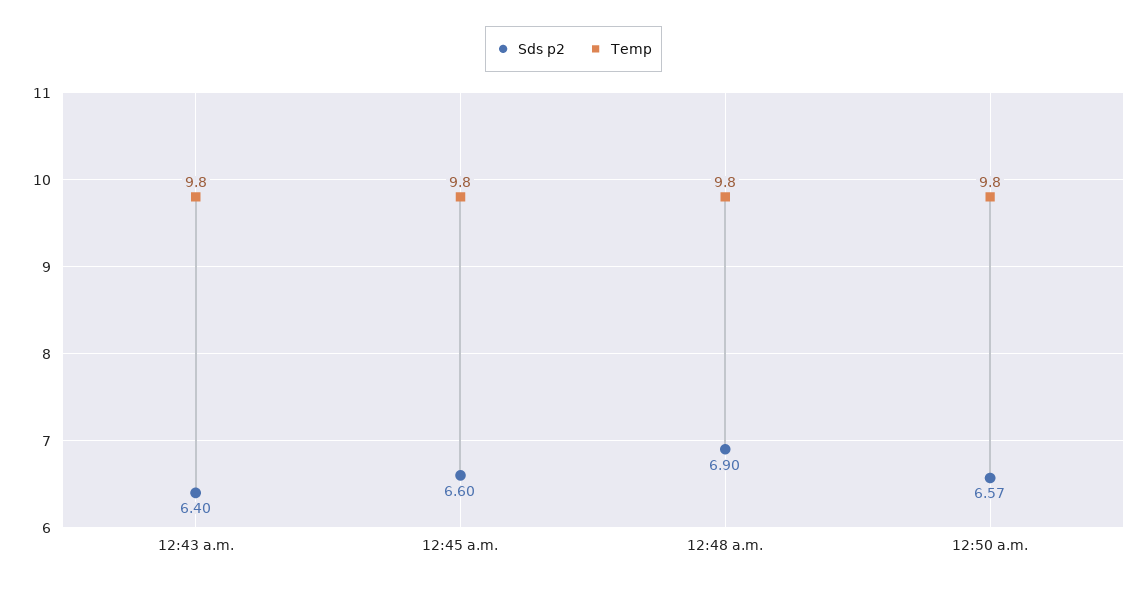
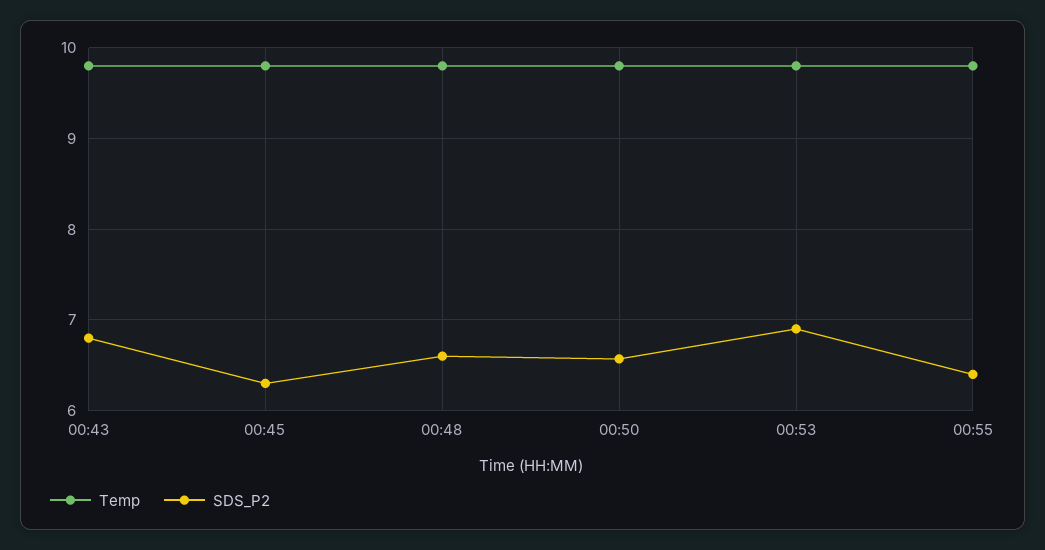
Sds p2, 12:43 a.m.: 6.4 -> 6.8
Sds p2, 12:45 a.m.: 6.6 -> 6.3
Sds p2, 12:48 a.m.: 6.9 -> 6.6
Temp, 00:53: none -> 9.8
Sds p2, 00:53: none -> 6.9
Temp, 00:55: none -> 9.8
Sds p2, 00:55: none -> 6.4

